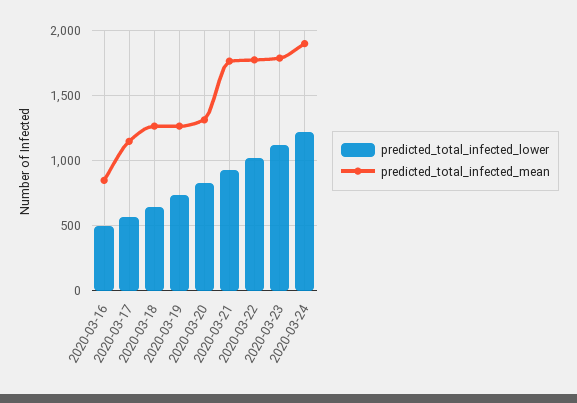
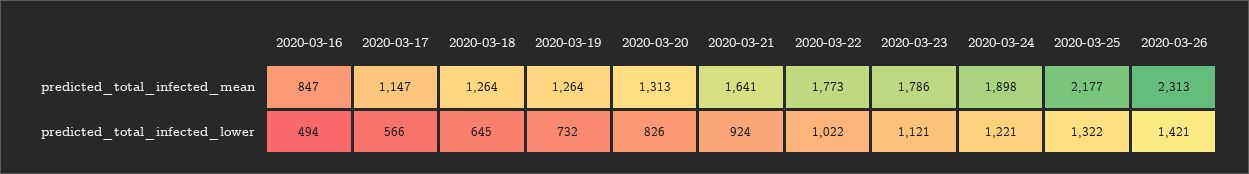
predicted_total_infected_mean, 2020-03-21: 1750 -> 1641
predicted_total_infected_mean, 2020-03-25: none -> 2177
predicted_total_infected_mean, 2020-03-26: none -> 2313
predicted_total_infected_lower, 2020-03-25: none -> 1322
predicted_total_infected_lower, 2020-03-26: none -> 1421

